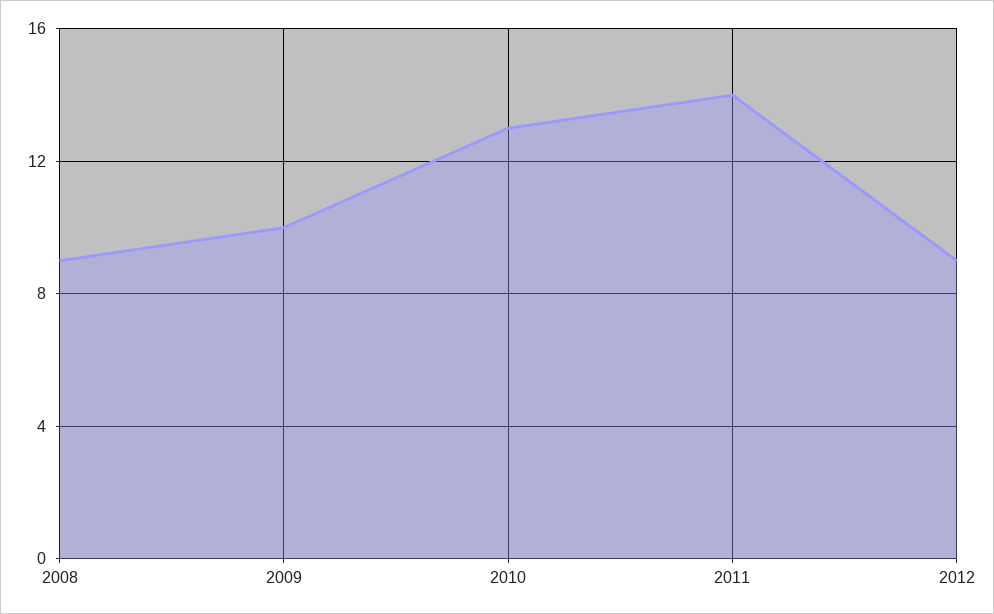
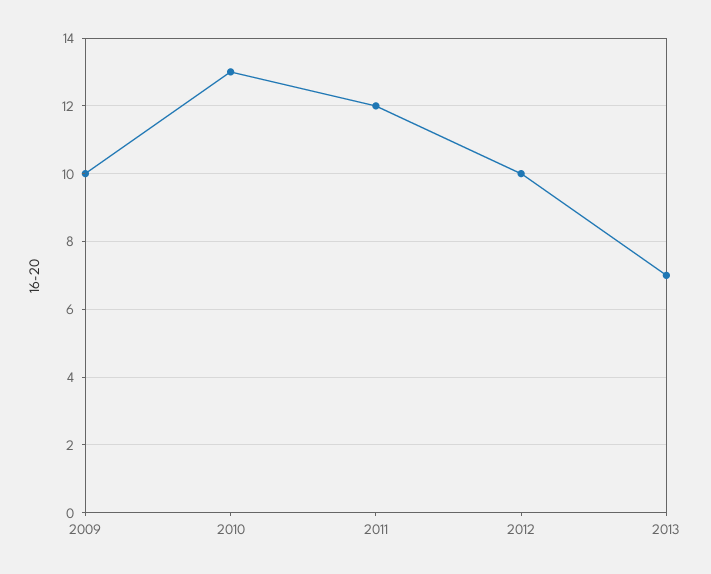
2008: 9 -> none
2011: 14 -> 12
2012: 9 -> 10
2013: none -> 7

